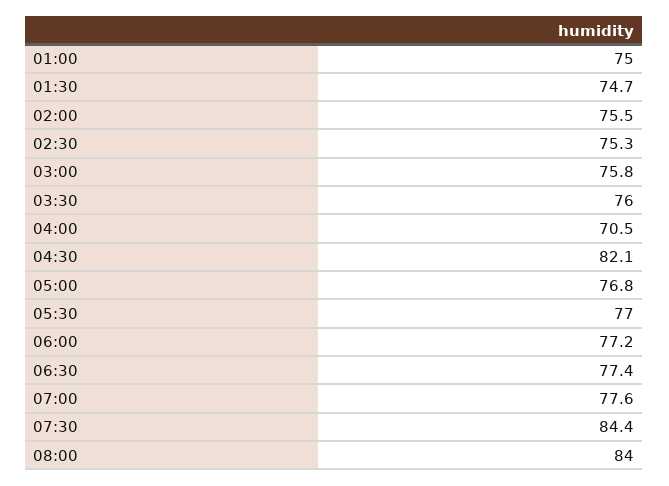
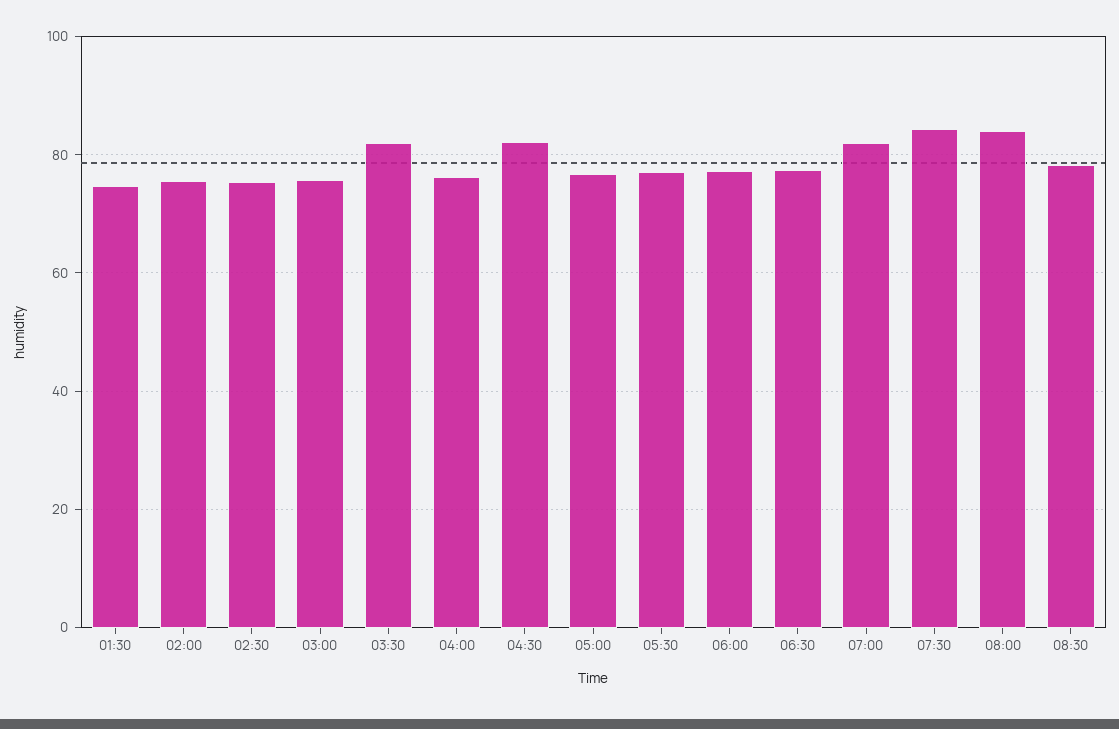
01:00: 75 -> none
03:30: 76 -> 82
04:00: 70.5 -> 76
07:00: 77.6 -> 82
08:30: none -> 78

